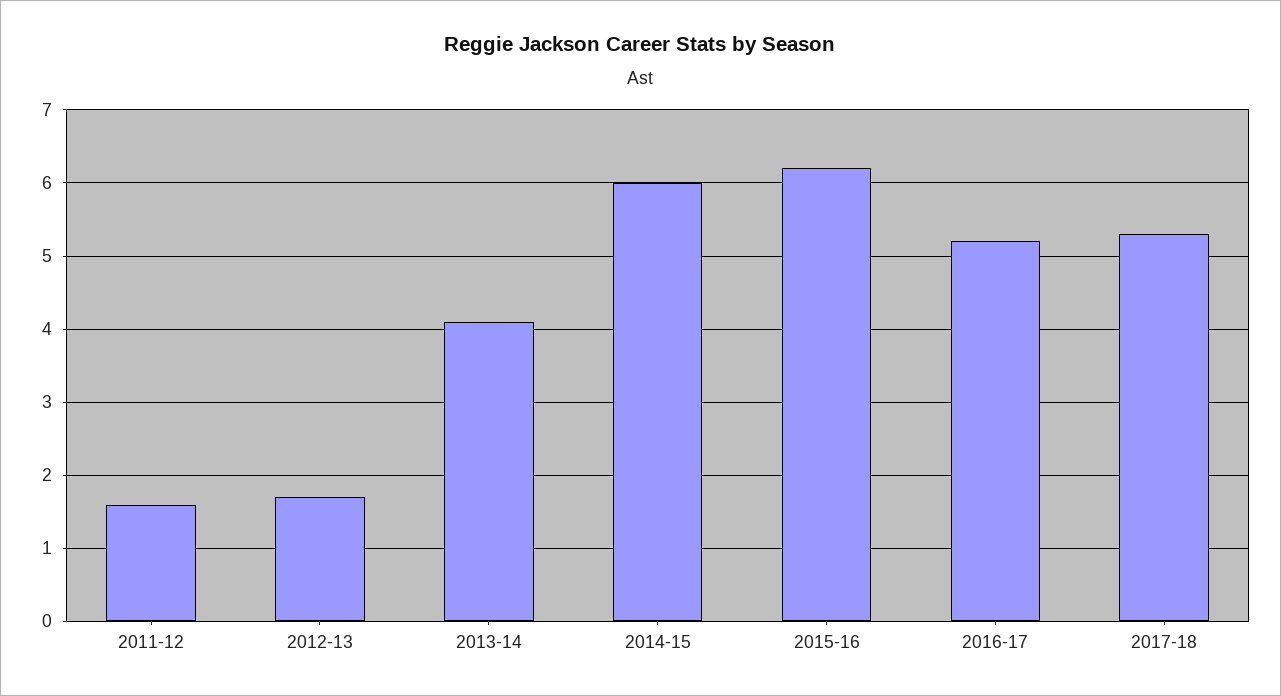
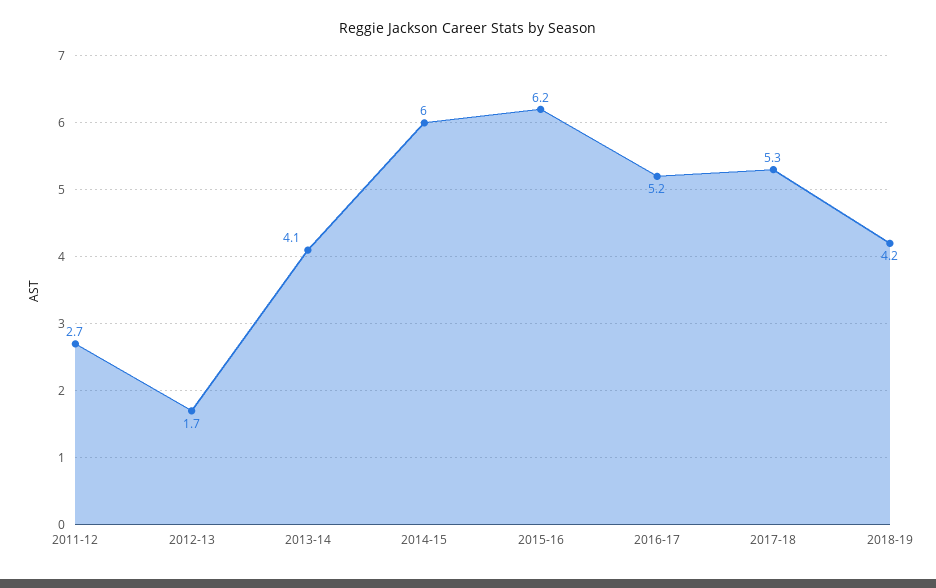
2011-12: 1.6 -> 2.7
2018-19: none -> 4.2

